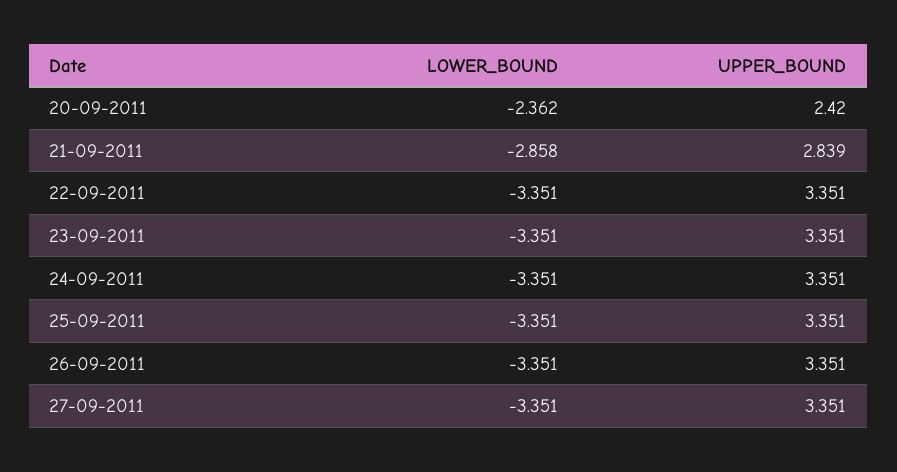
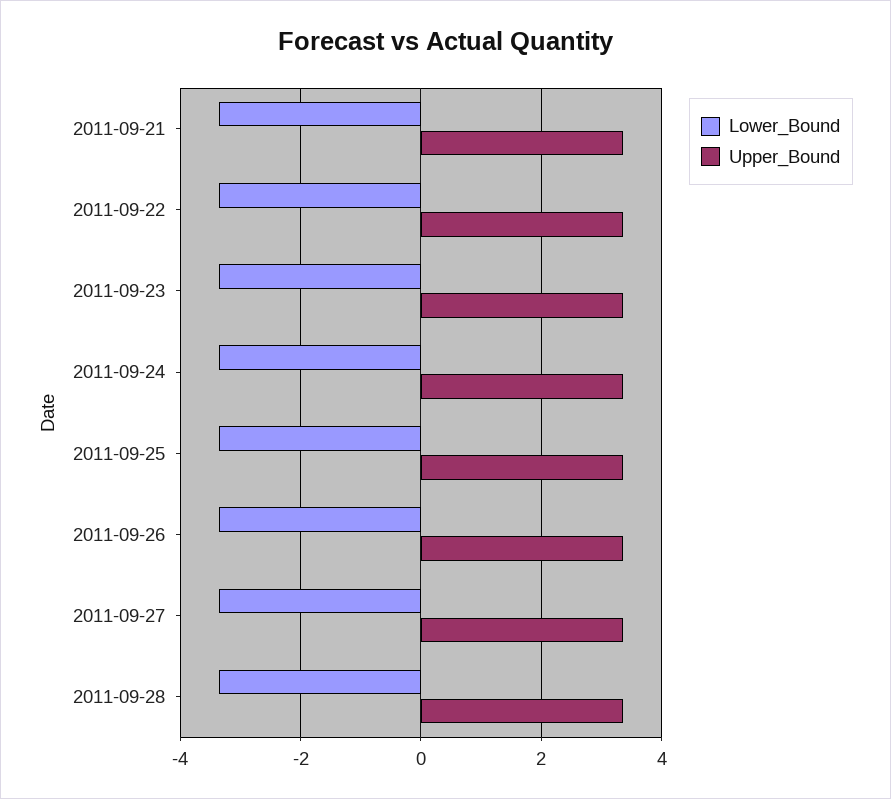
LOWER_BOUND, 20-09-2011: -2.362 -> none
UPPER_BOUND, 20-09-2011: 2.42 -> none
LOWER_BOUND, 21-09-2011: -2.858 -> -3.4
UPPER_BOUND, 21-09-2011: 2.839 -> 3.4
LOWER_BOUND, 2011-09-28: none -> -3.4
UPPER_BOUND, 2011-09-28: none -> 3.4

